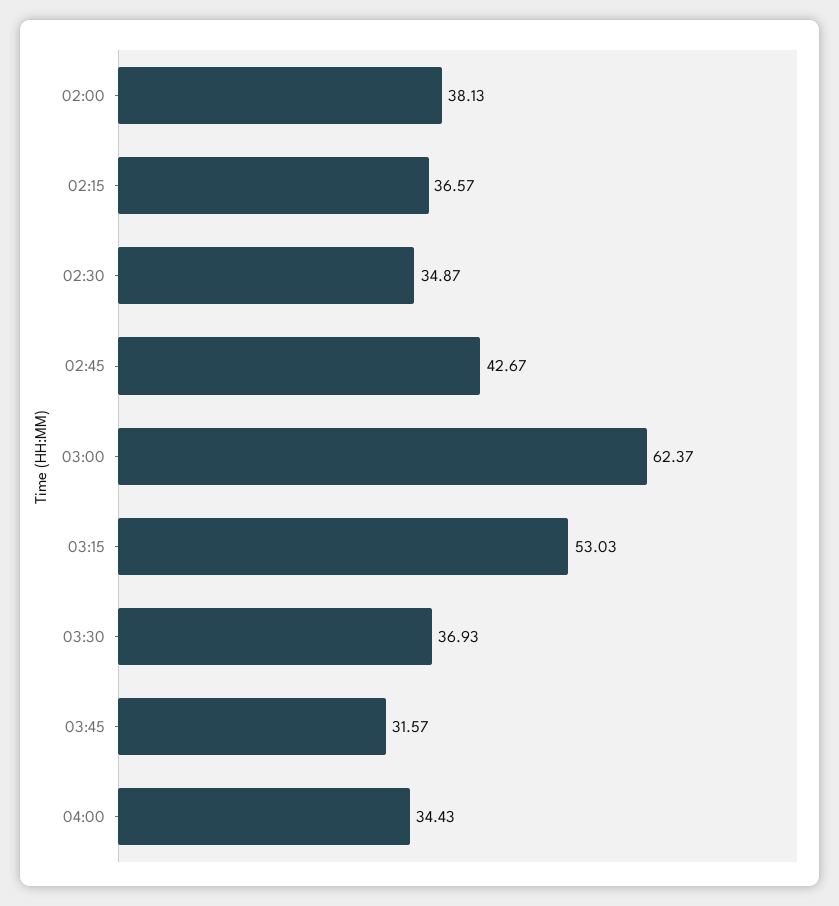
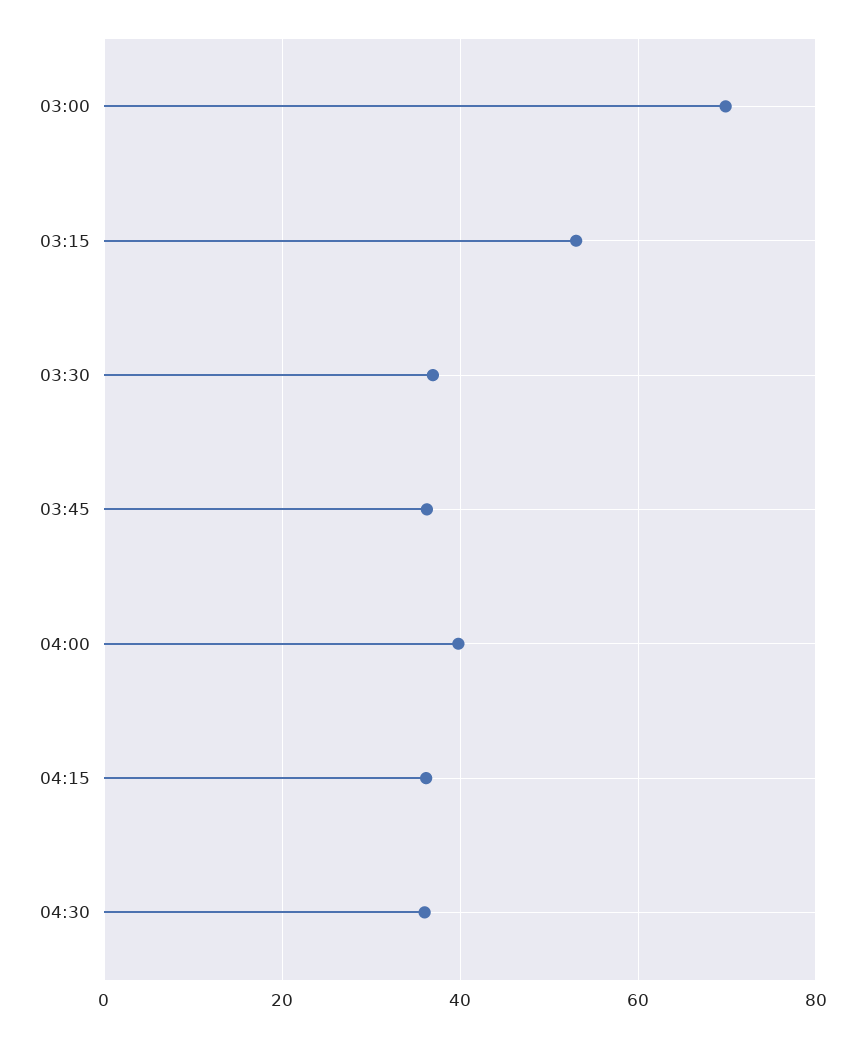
02:00: 38.13 -> none
02:15: 36.57 -> none
02:30: 34.87 -> none
02:45: 42.67 -> none
03:00: 62.37 -> 70
03:45: 31.57 -> 36
04:00: 34.43 -> 40
04:15: none -> 36
04:30: none -> 36

